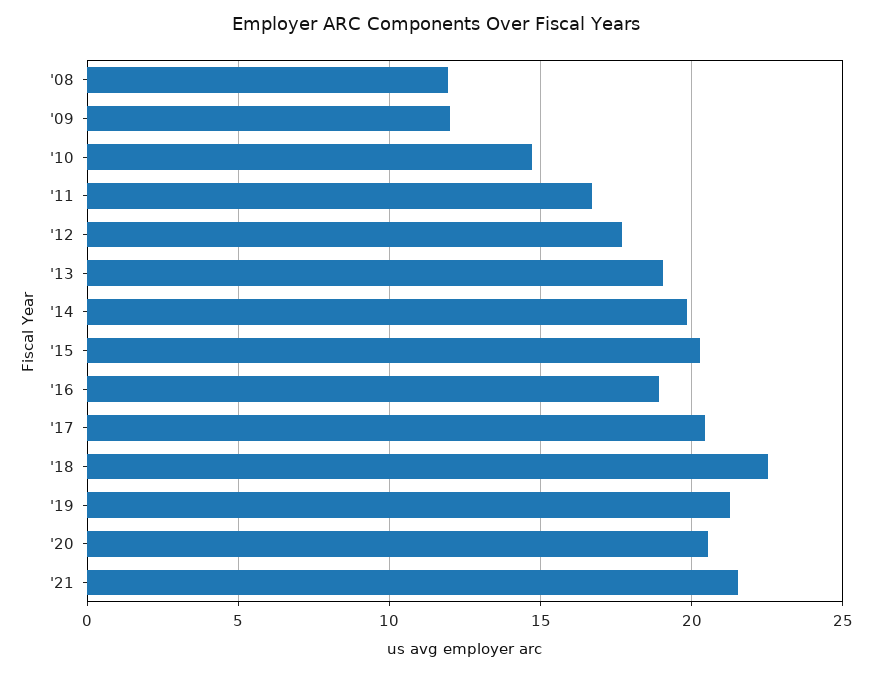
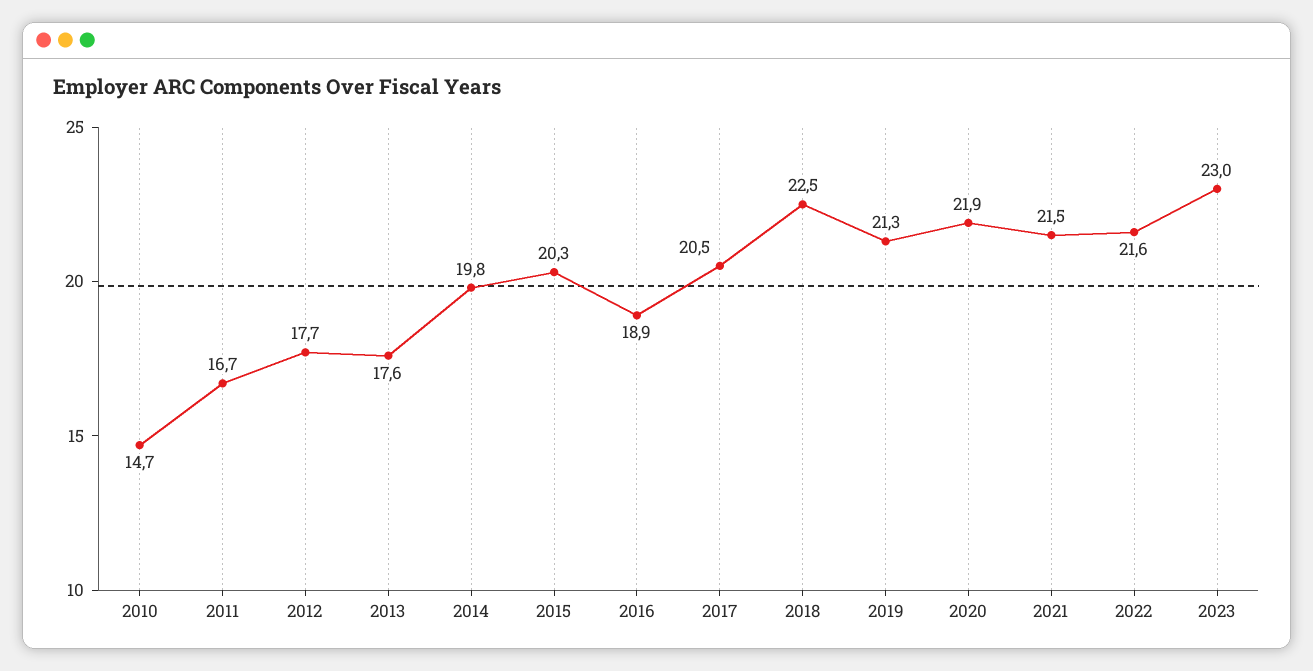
'08: 12 -> none
'09: 12 -> none
'13: 19 -> 17.6
'20: 20.5 -> 21.9
2022: none -> 21.6
2023: none -> 23

